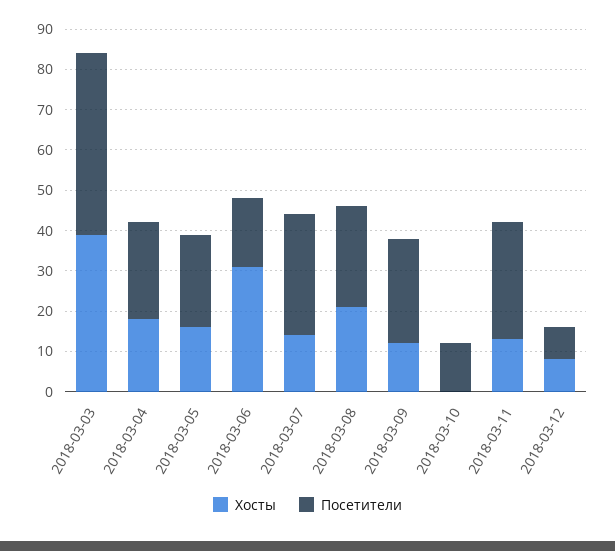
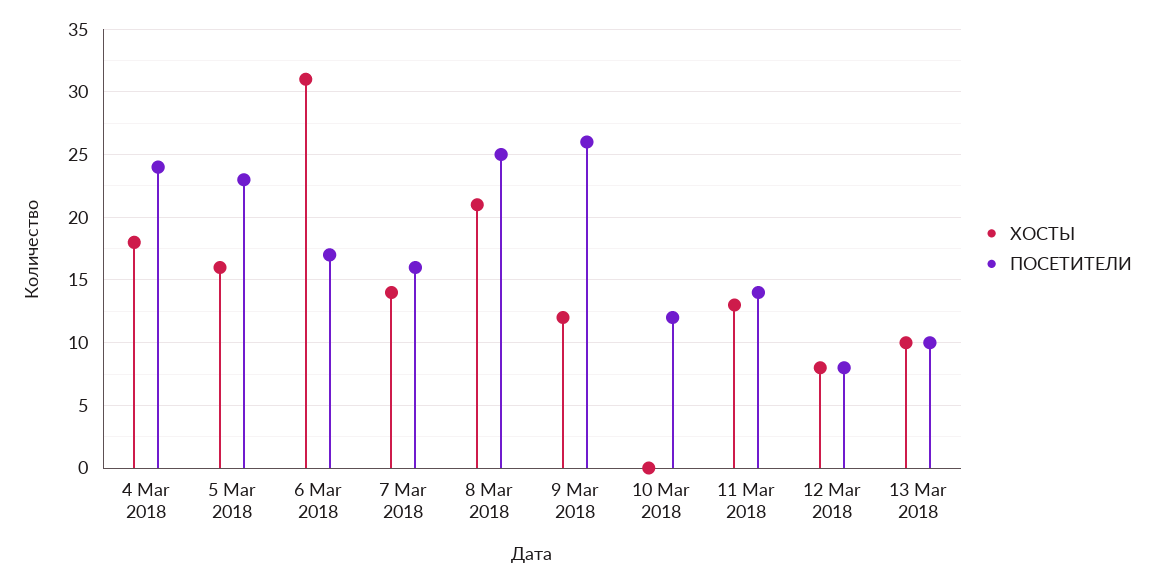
Хосты, 2018-03-03: 40 -> none
Посетители, 2018-03-03: 45 -> none
Посетители, 2018-03-07: 30 -> 16
Посетители, 2018-03-11: 30 -> 14
Хосты, 13 Mar 2018: none -> 10
Посетители, 13 Mar 2018: none -> 10

